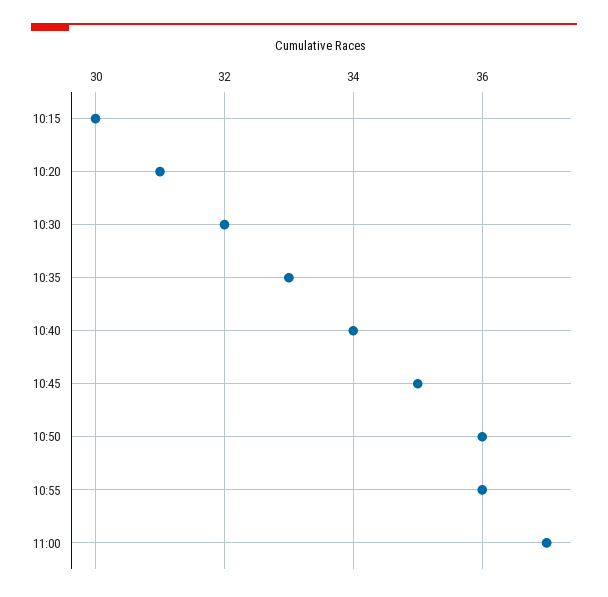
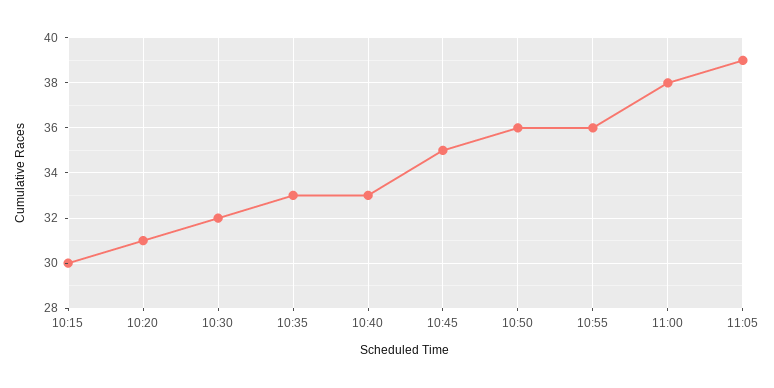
10:40: 34 -> 33
11:00: 37 -> 38
11:05: none -> 39

